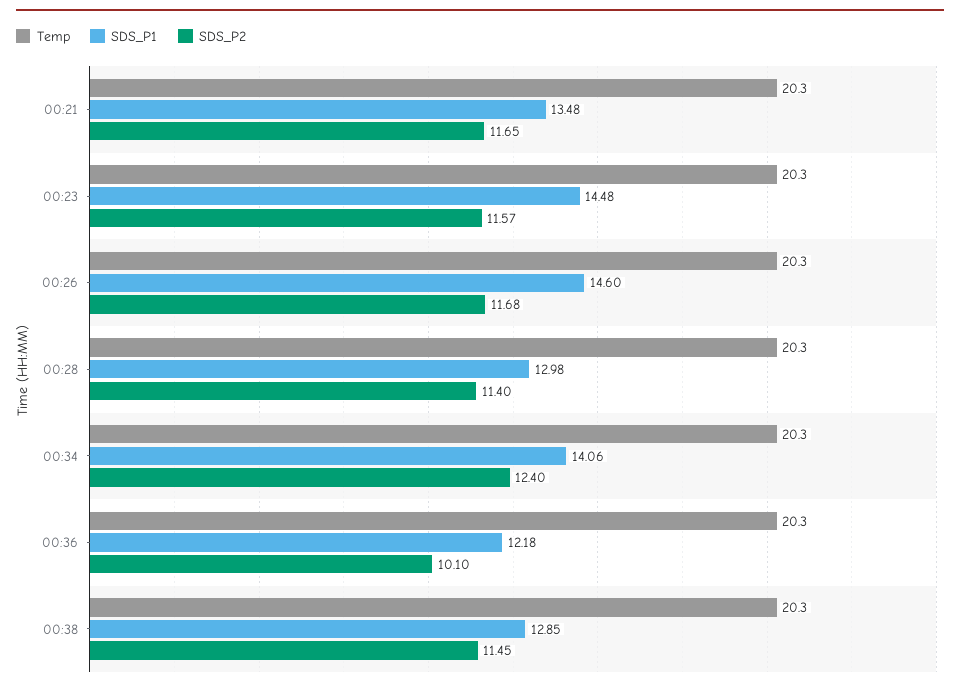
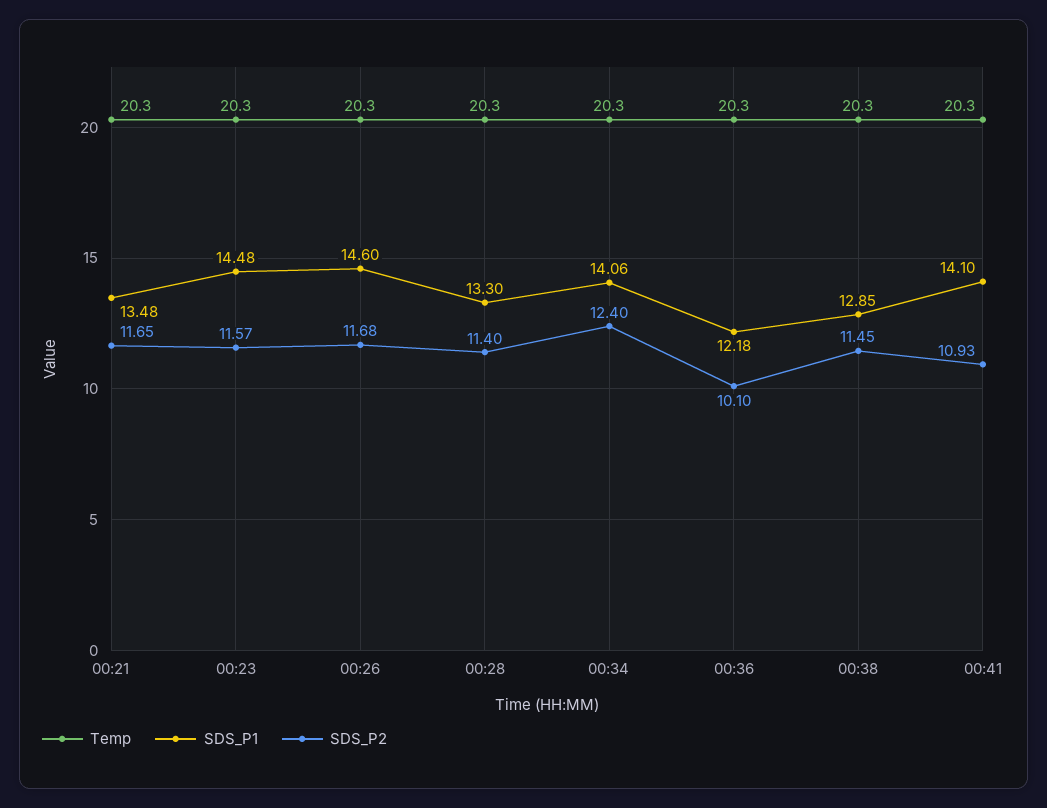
SDS_P1, 00:28: 12.98 -> 13.3
Temp, 00:41: none -> 20.3
SDS_P1, 00:41: none -> 14.1
SDS_P2, 00:41: none -> 10.93

